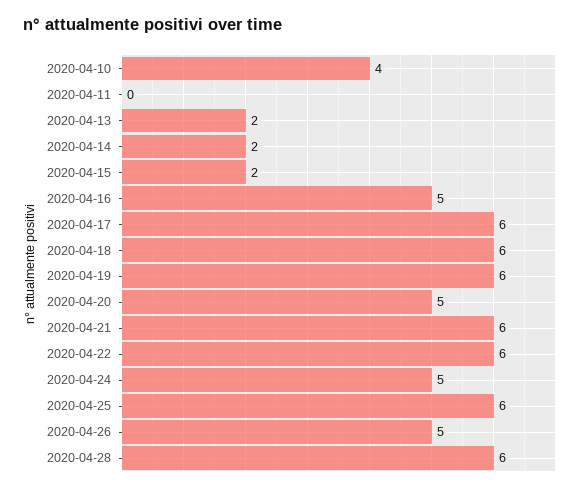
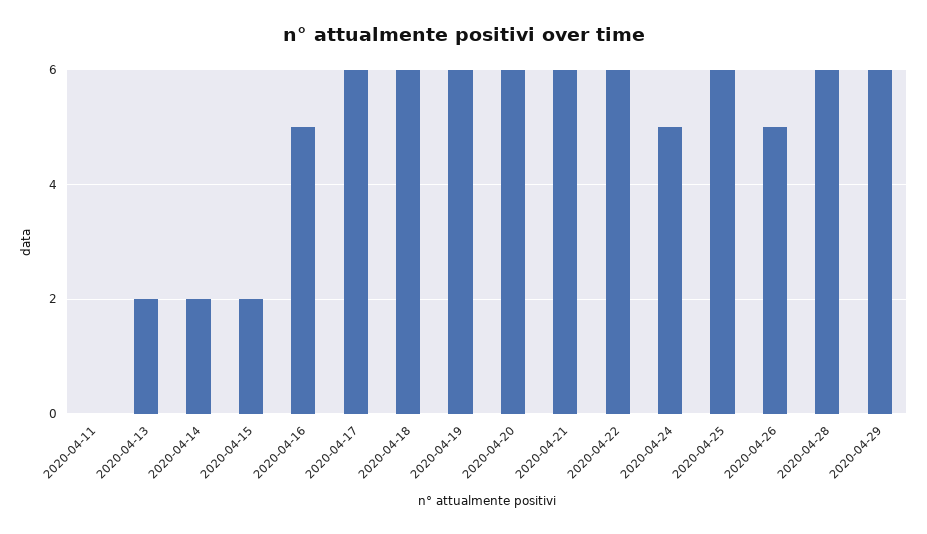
2020-04-10: 4 -> none
2020-04-20: 5 -> 6
2020-04-29: none -> 6

